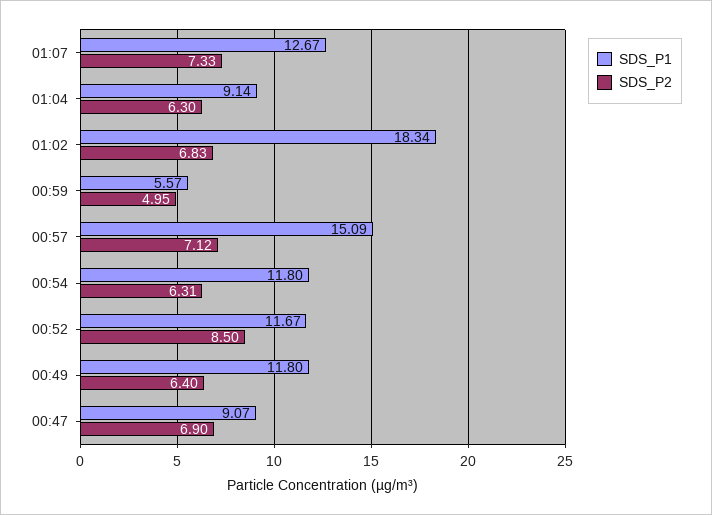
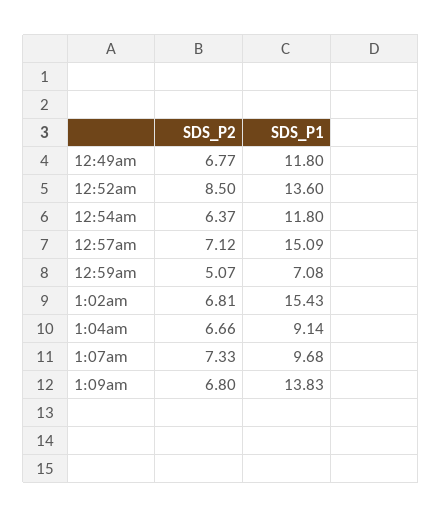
SDS_P1, 01:07: 12.67 -> 9.68
SDS_P2, 01:04: 6.3 -> 6.66
SDS_P1, 01:02: 18.34 -> 15.43
SDS_P2, 01:02: 6.83 -> 6.81
SDS_P1, 00:59: 5.57 -> 7.08
SDS_P2, 00:59: 4.95 -> 5.07
SDS_P2, 00:54: 6.31 -> 6.37
SDS_P1, 00:52: 11.67 -> 13.6
SDS_P2, 00:49: 6.4 -> 6.77
SDS_P1, 00:47: 9.07 -> none
SDS_P2, 00:47: 6.9 -> none
SDS_P2, 1:09am: none -> 6.8
SDS_P1, 1:09am: none -> 13.83

